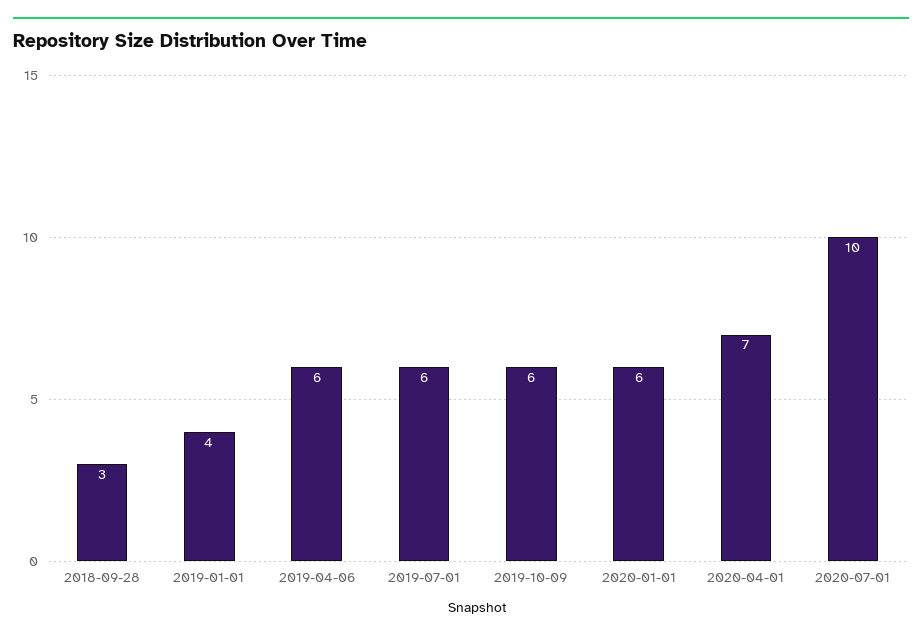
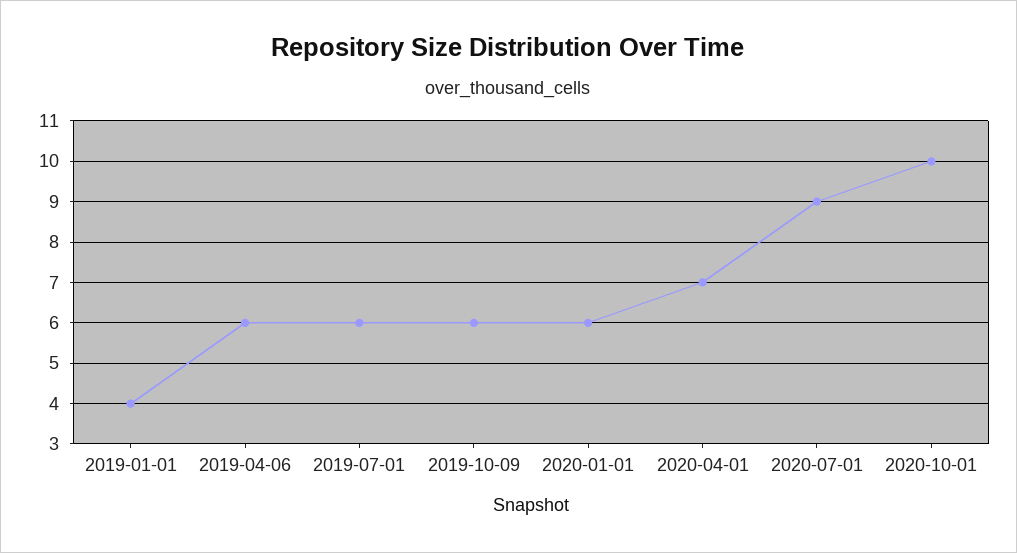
2018-09-28: 3 -> none
2020-07-01: 10 -> 9
2020-10-01: none -> 10

